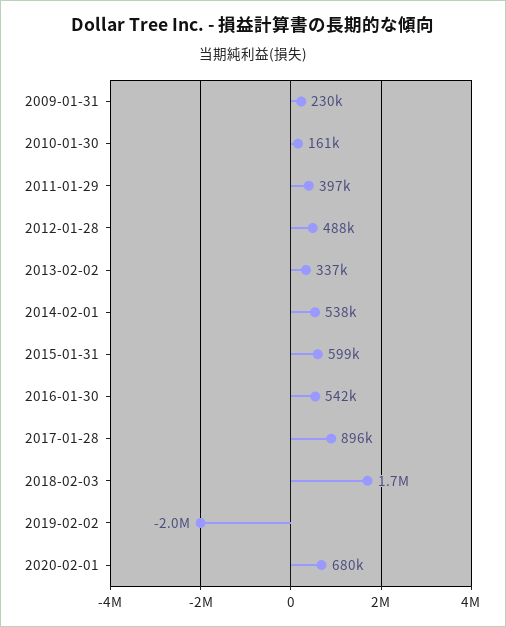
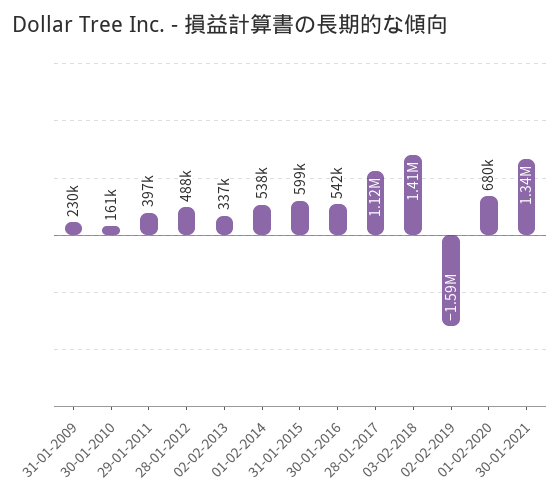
2017-01-28: 896000 -> 1120000
2018-02-03: 1700000 -> 1410000
2019-02-02: -2000000 -> -1590000
30-01-2021: none -> 1340000

